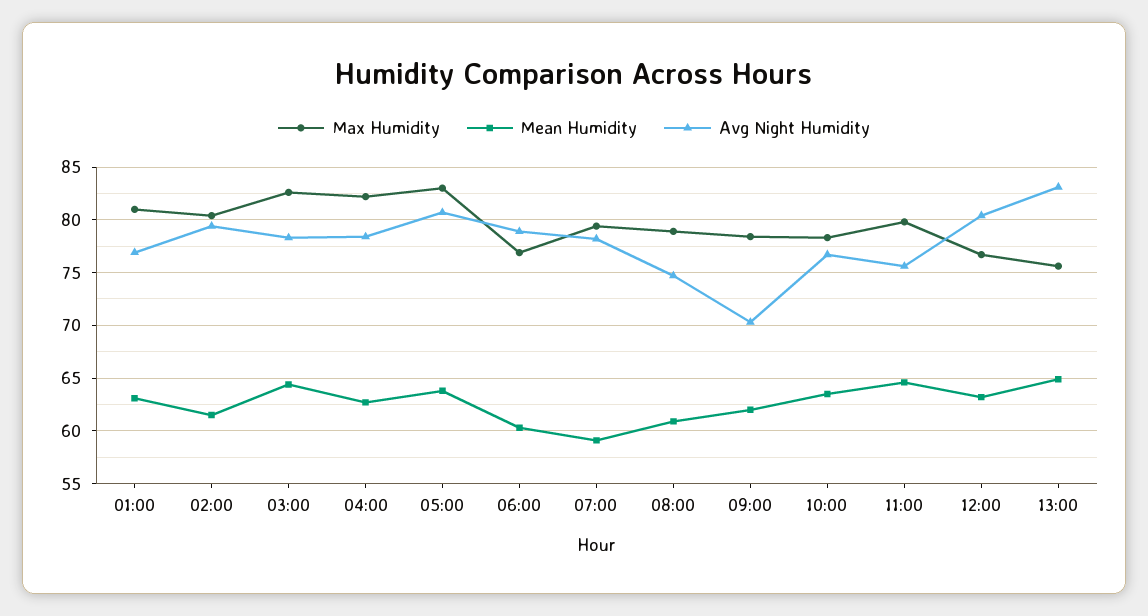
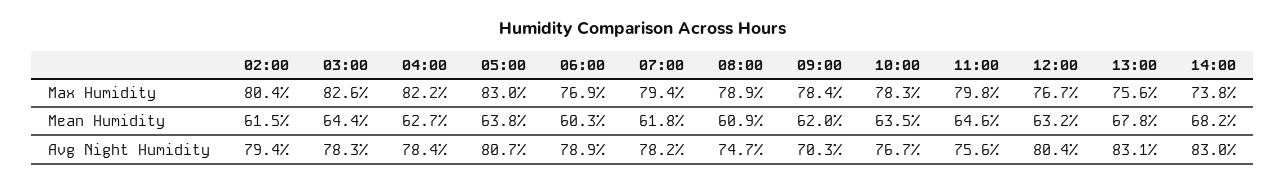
Max Humidity, 01:00: 81 -> none
Mean Humidity, 01:00: 63 -> none
Avg Night Humidity, 01:00: 77 -> none
Mean Humidity, 07:00: 59 -> 61.8
Mean Humidity, 13:00: 65 -> 67.8
Max Humidity, 14:00: none -> 73.8
Mean Humidity, 14:00: none -> 68.2
Avg Night Humidity, 14:00: none -> 83

